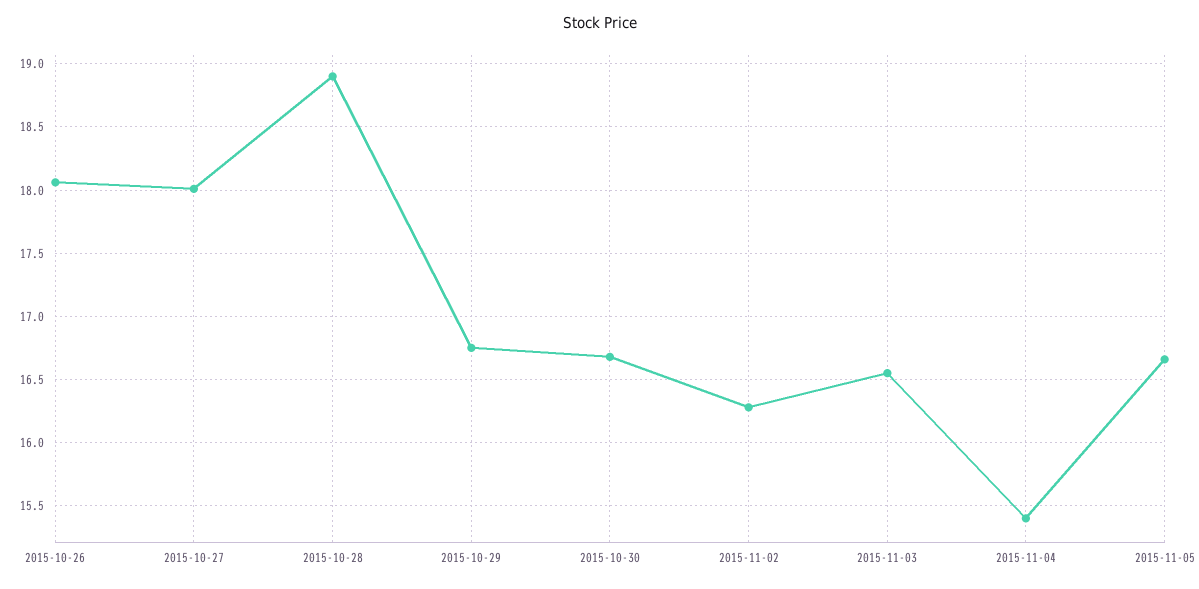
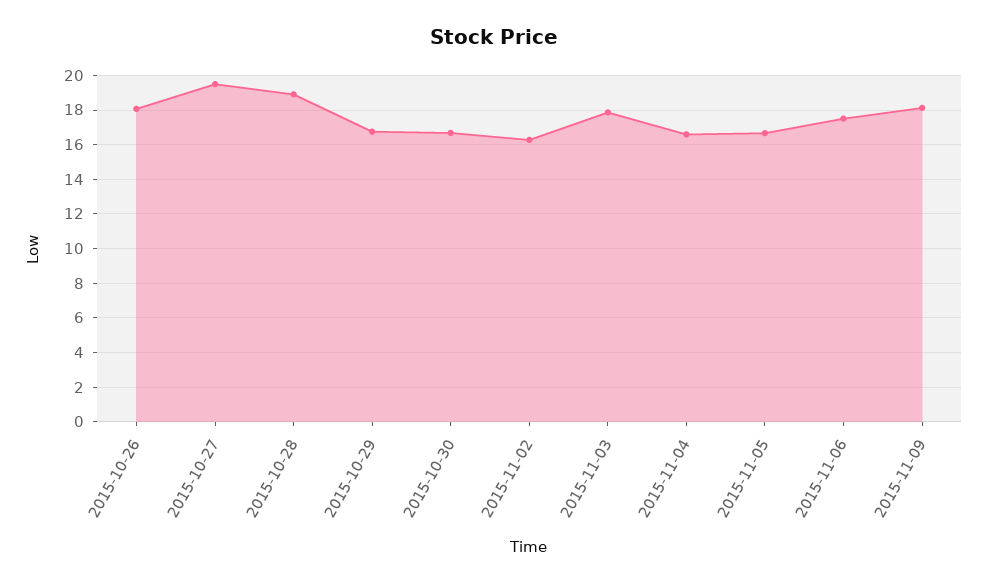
2015-10-27: 18 -> 19.5
2015-11-03: 16.55 -> 18
2015-11-04: 15.4 -> 16.5
2015-11-06: none -> 17.5
2015-11-09: none -> 18

